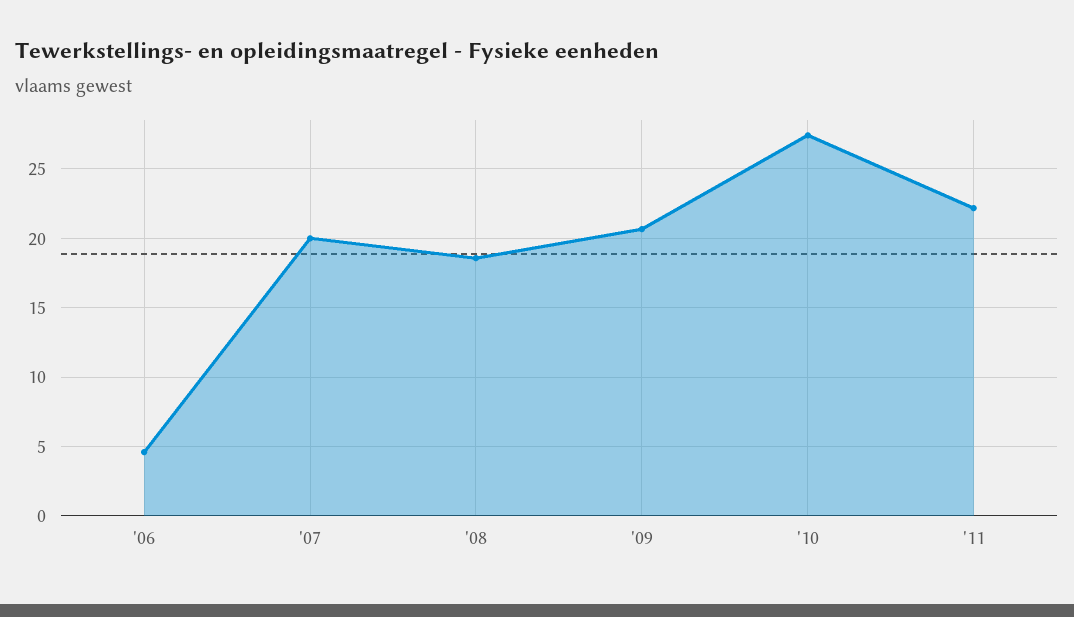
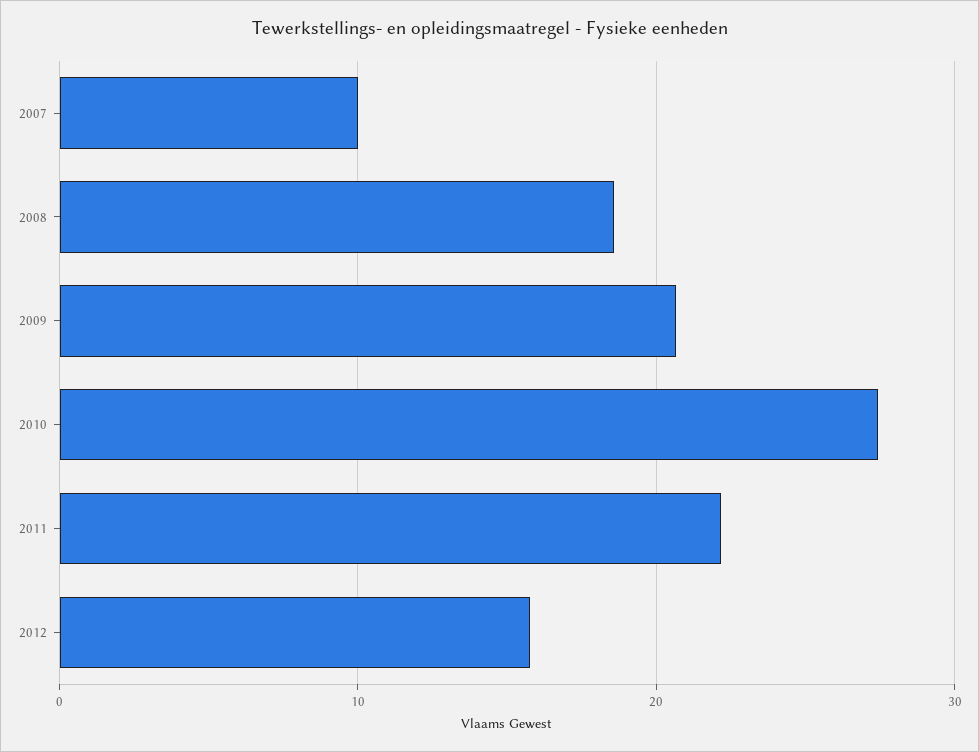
'06: 4.5 -> none
'07: 20 -> 10
2012: none -> 16

